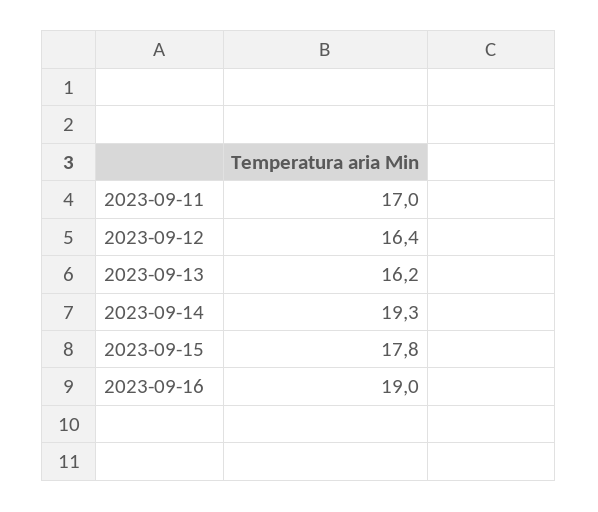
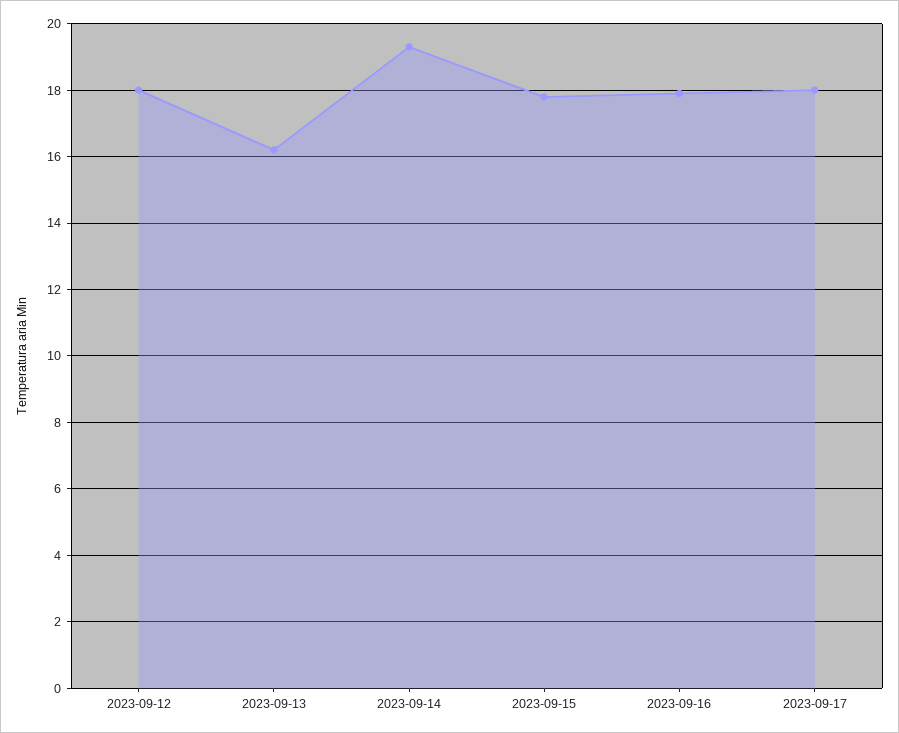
2023-09-11: 17 -> none
2023-09-12: 16.4 -> 18
2023-09-16: 19 -> 18
2023-09-17: none -> 18

